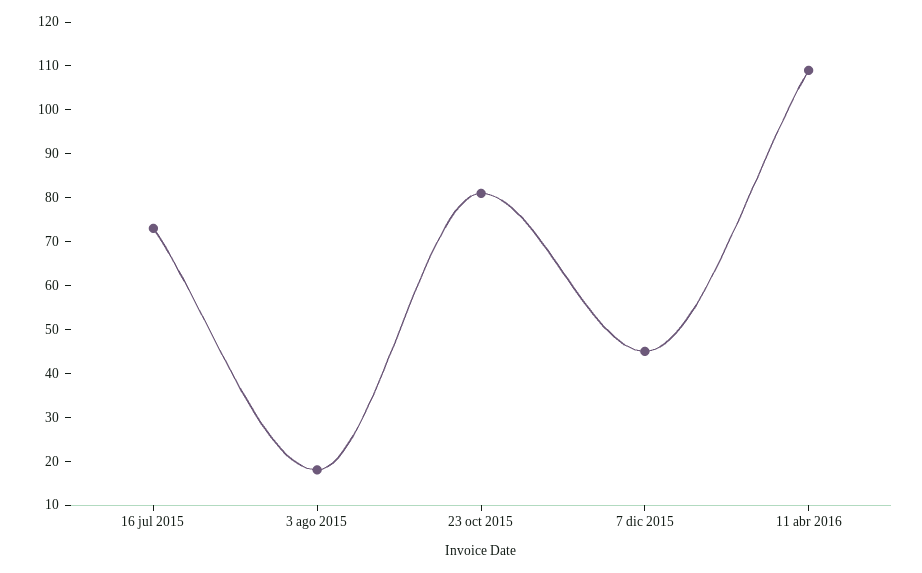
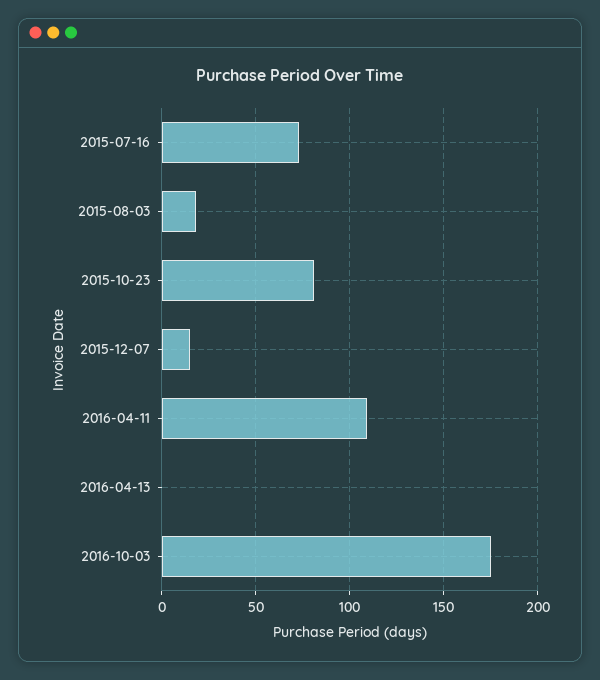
7 dic 2015: 45 -> 15
2016-04-13: none -> 0
2016-10-03: none -> 175

